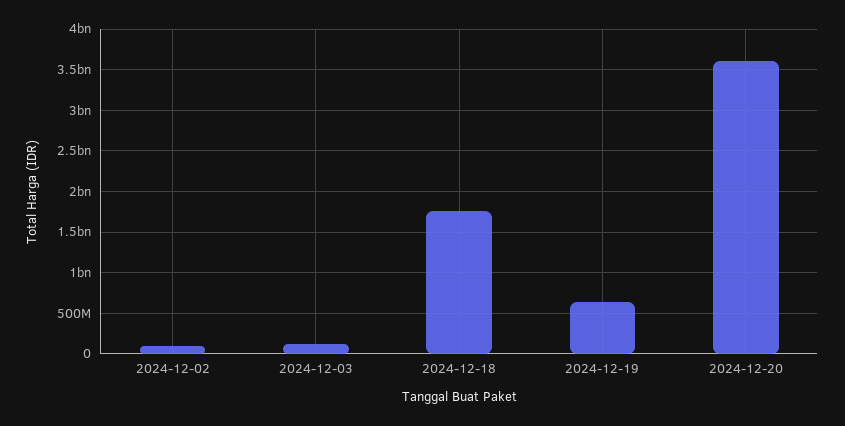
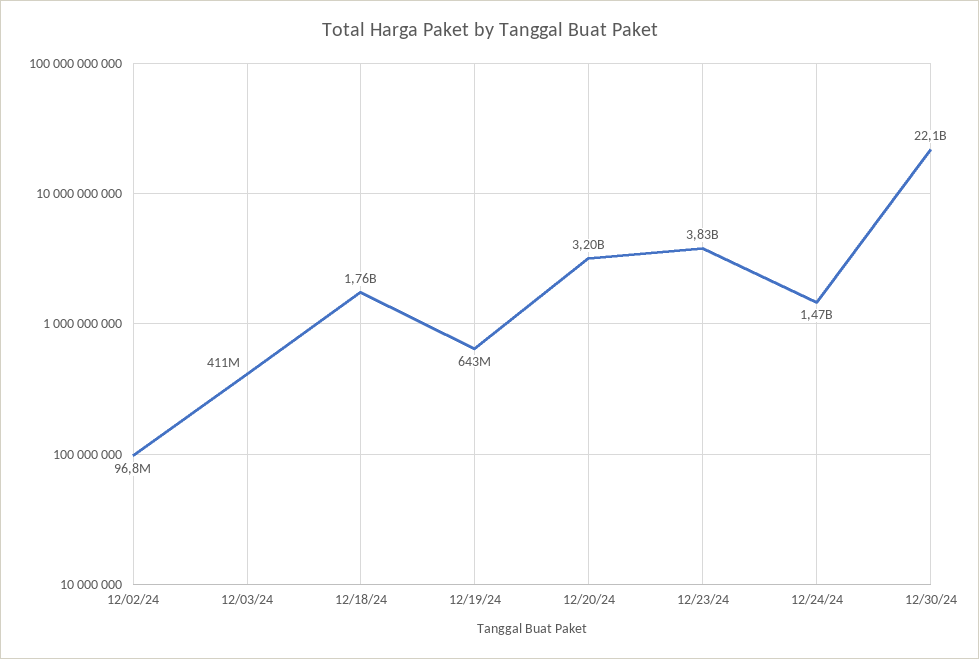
2024-12-03: 100000000 -> 411000000
2024-12-20: 3600000000 -> 3200000000
12/23/24: none -> 3830000000
12/24/24: none -> 1470000000
12/30/24: none -> 22100000000

